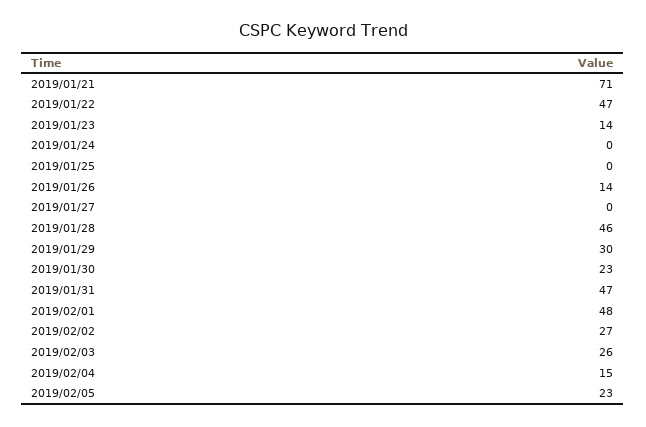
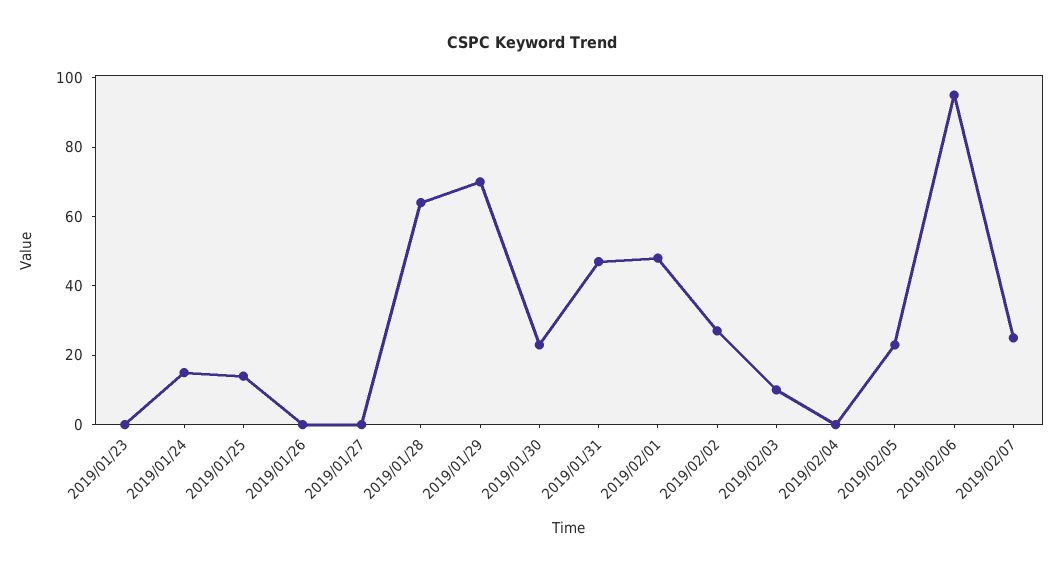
2019/01/21: 71 -> none
2019/01/22: 47 -> none
2019/01/23: 14 -> 0
2019/01/24: 0 -> 15
2019/01/25: 0 -> 15
2019/01/26: 14 -> 0
2019/01/28: 46 -> 65
2019/01/29: 30 -> 70
2019/02/03: 26 -> 10
2019/02/04: 15 -> 0
2019/02/06: none -> 95
2019/02/07: none -> 25

